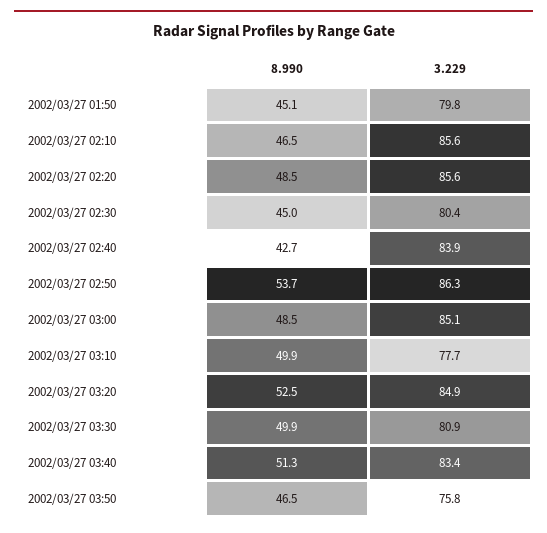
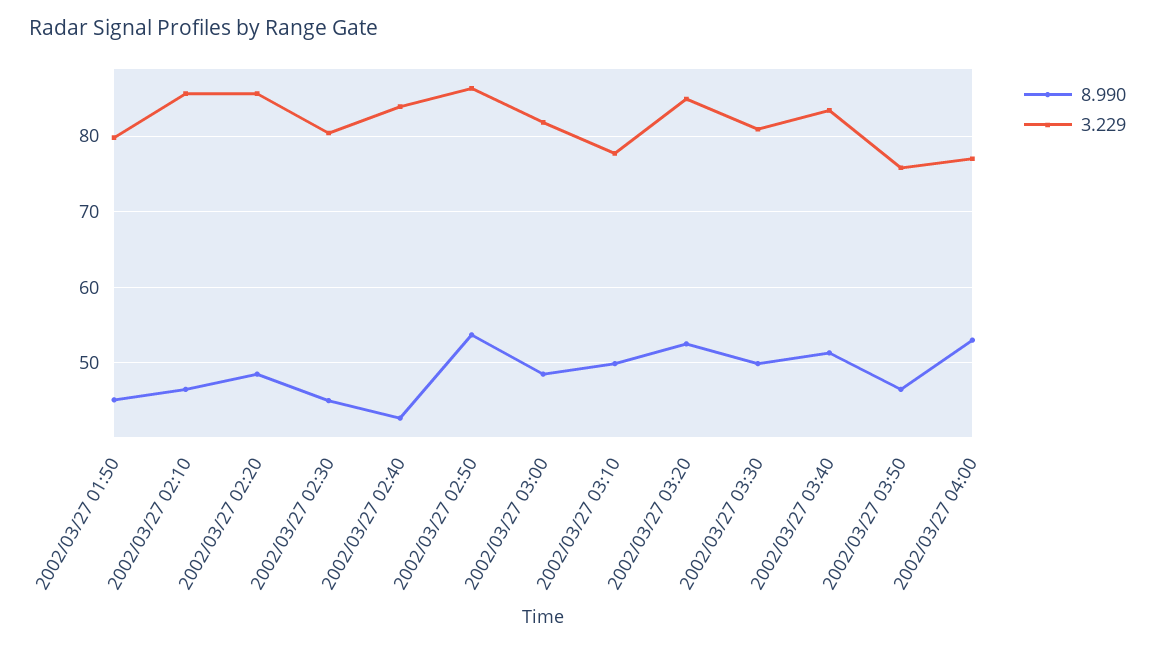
3.229, 2002/03/27 03:00: 85.1 -> 82
8.990, 2002/03/27 04:00: none -> 53
3.229, 2002/03/27 04:00: none -> 77

